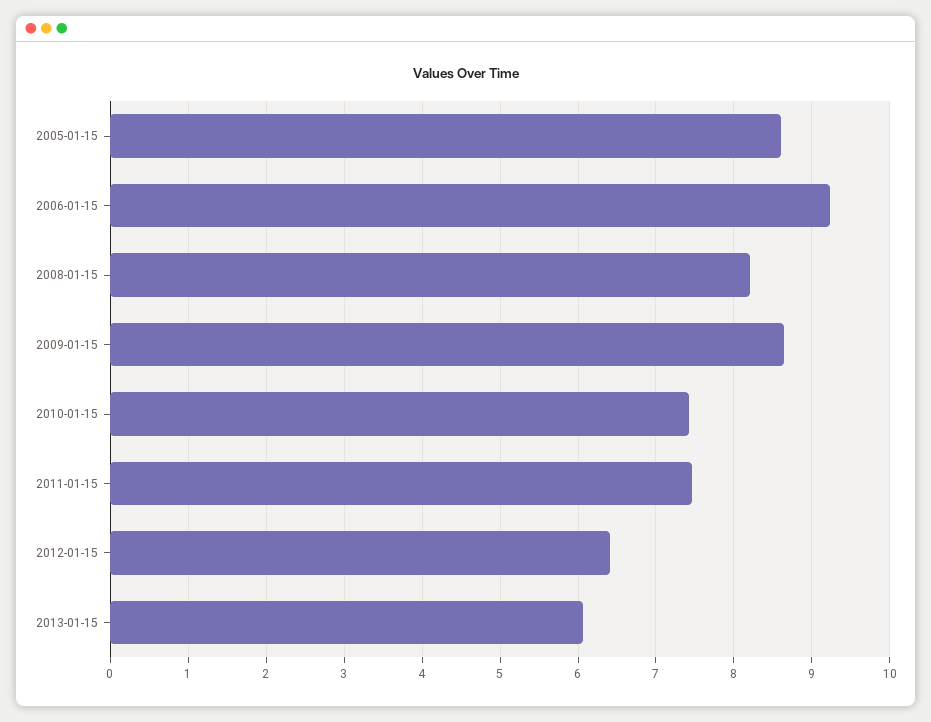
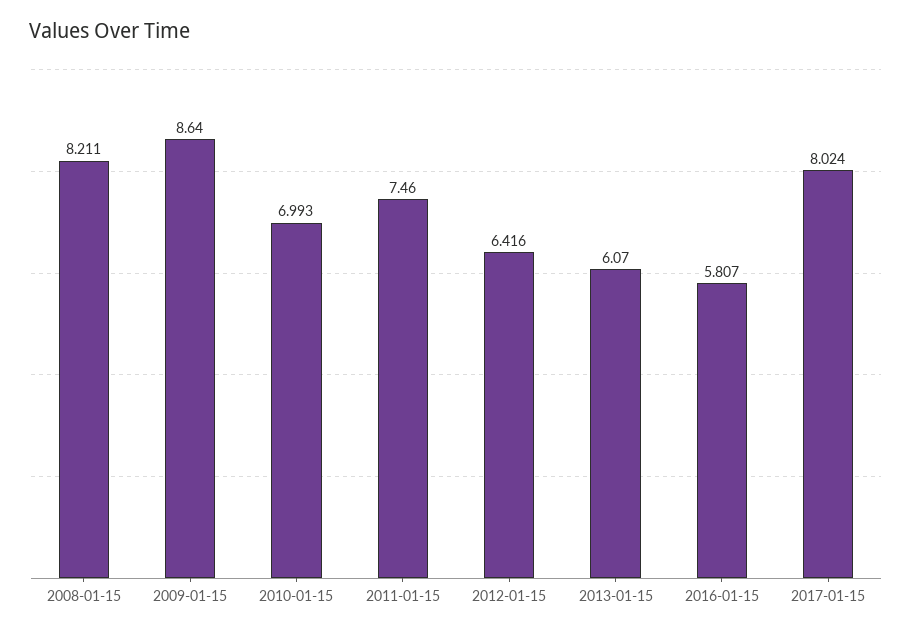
2005-01-15: 8.6 -> none
2006-01-15: 9.2 -> none
2010-01-15: 7.4 -> 6.993
2016-01-15: none -> 5.807
2017-01-15: none -> 8.024

